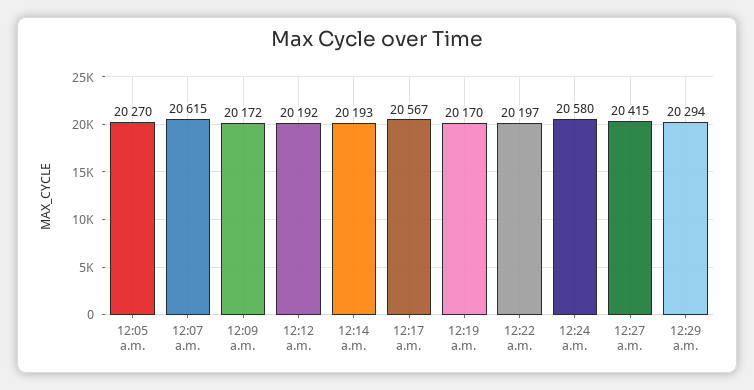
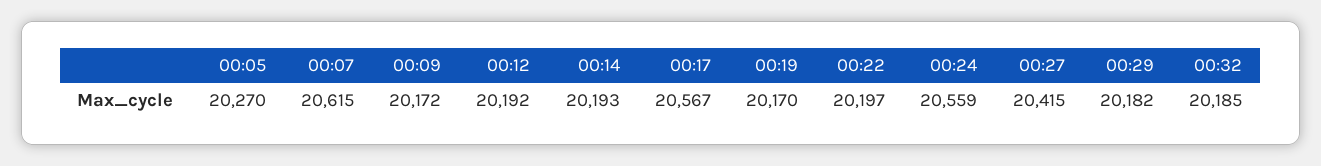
12:24 a.m.: 20580 -> 20559
12:29 a.m.: 20294 -> 20182
00:32: none -> 20185

